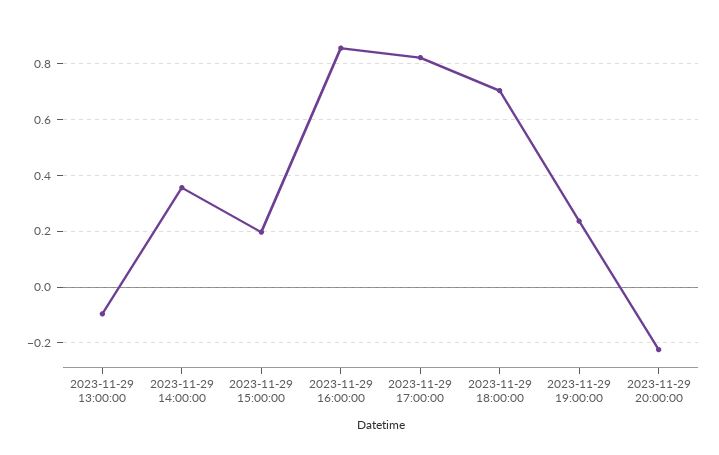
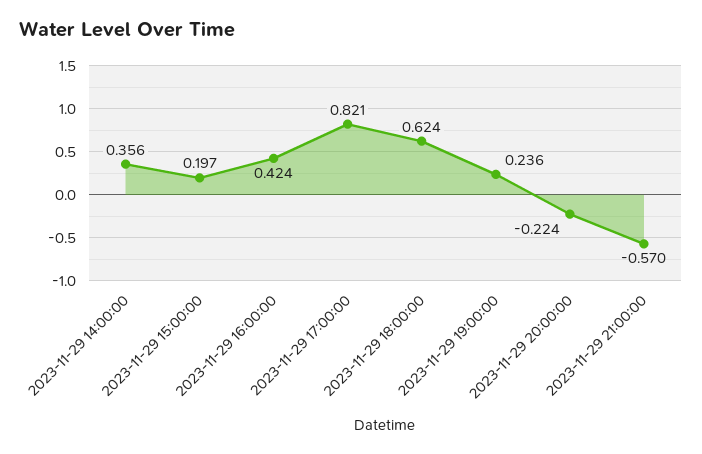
2023-11-29 13:00:00: -0.1 -> none
2023-11-29 16:00:00: 0.85 -> 0.424
2023-11-29 18:00:00: 0.7 -> 0.624
2023-11-29 21:00:00: none -> -0.57

